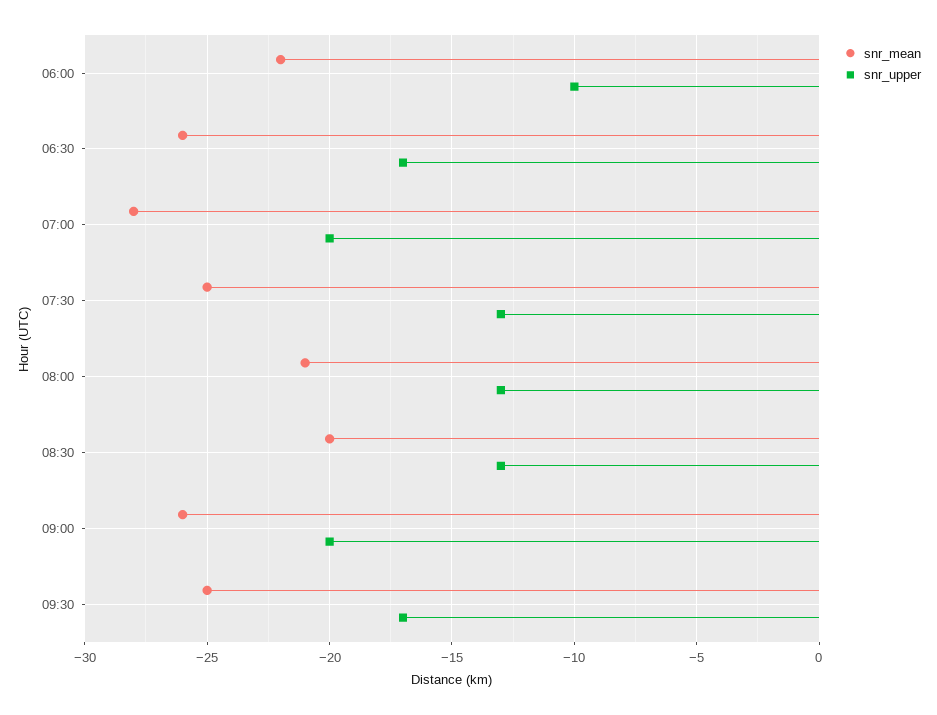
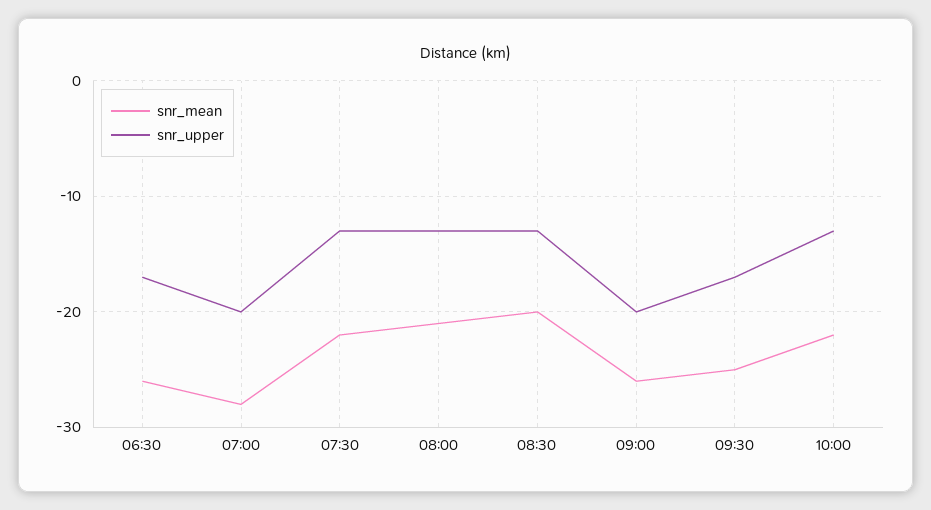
snr_mean, 06:00: -22 -> none
snr_upper, 06:00: -10 -> none
snr_mean, 07:30: -25 -> -22
snr_mean, 10:00: none -> -22
snr_upper, 10:00: none -> -13

